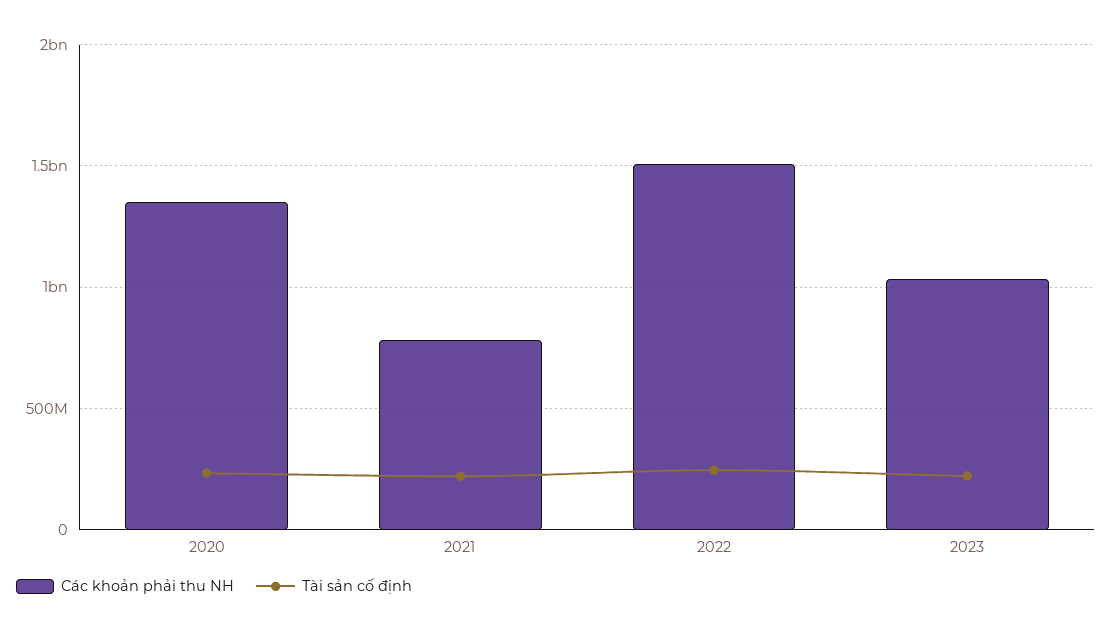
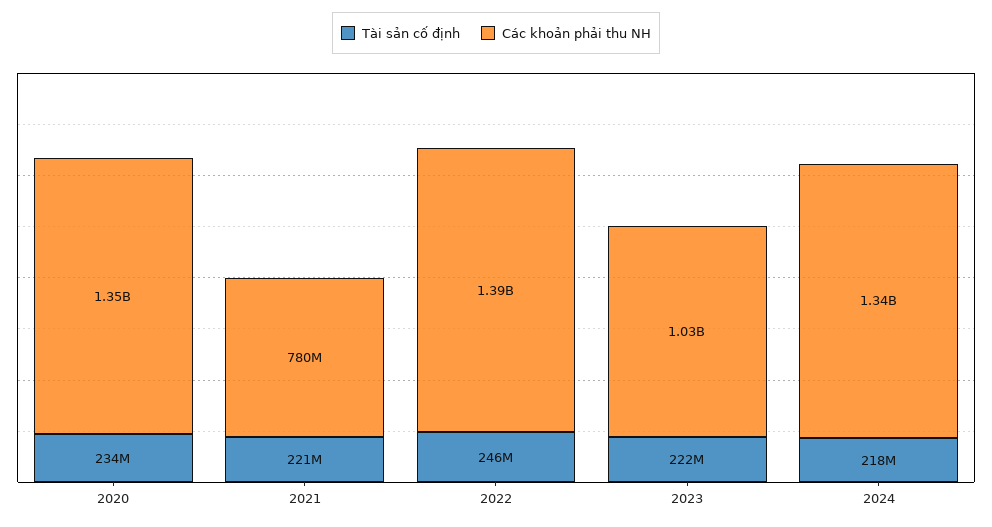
Các khoản phải thu NH, 2022: 1500000000 -> 1390000000
Tài sản cố định, 2024: none -> 218000000
Các khoản phải thu NH, 2024: none -> 1340000000

